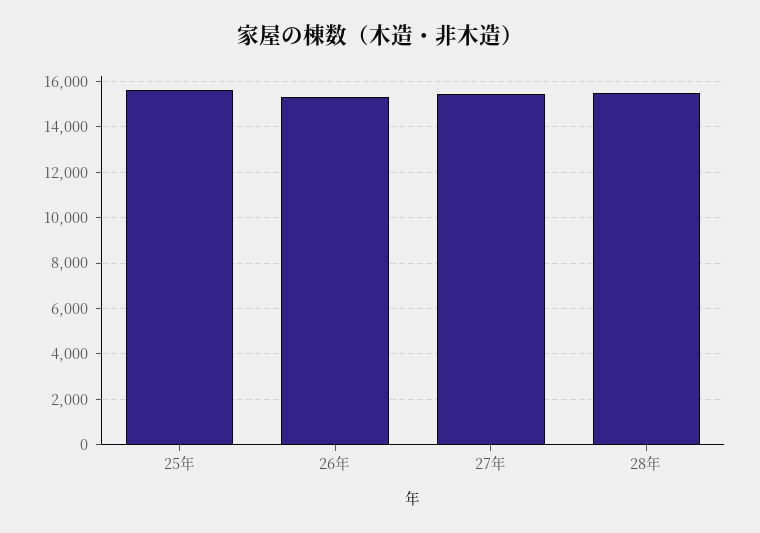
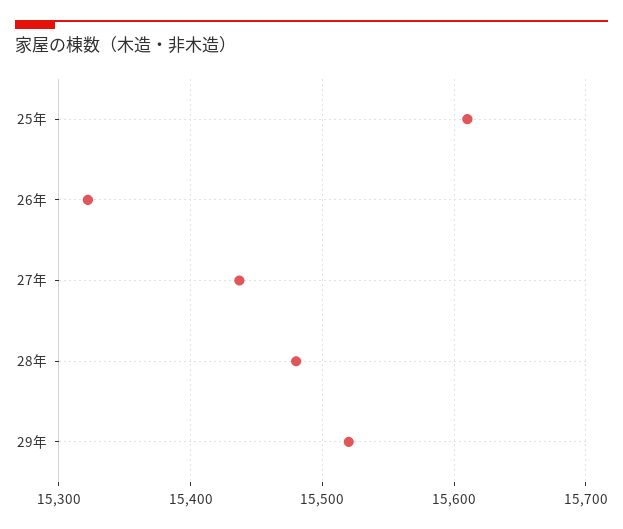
29年: none -> 15520

